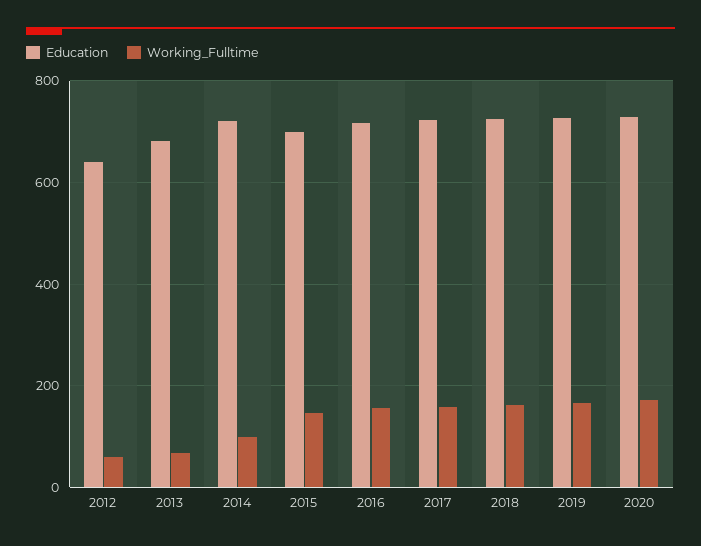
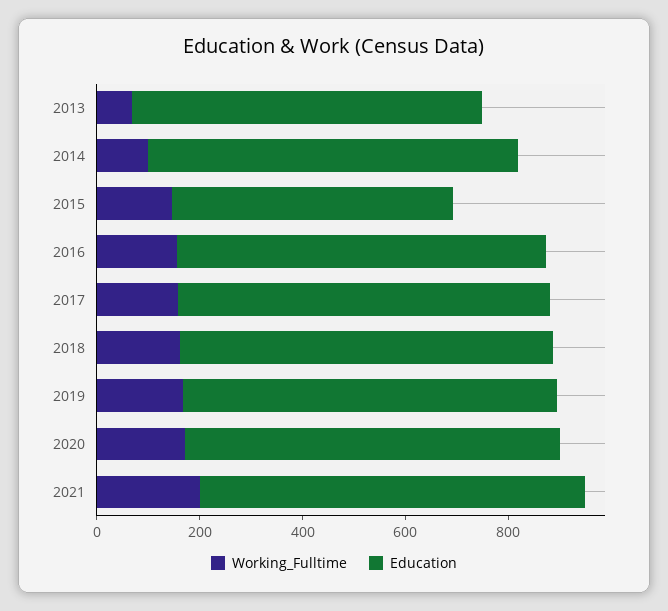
Education, 2012: 640 -> none
Working_Fulltime, 2012: 60 -> none
Education, 2015: 700 -> 550
Working_Fulltime, 2021: none -> 200
Education, 2021: none -> 750

